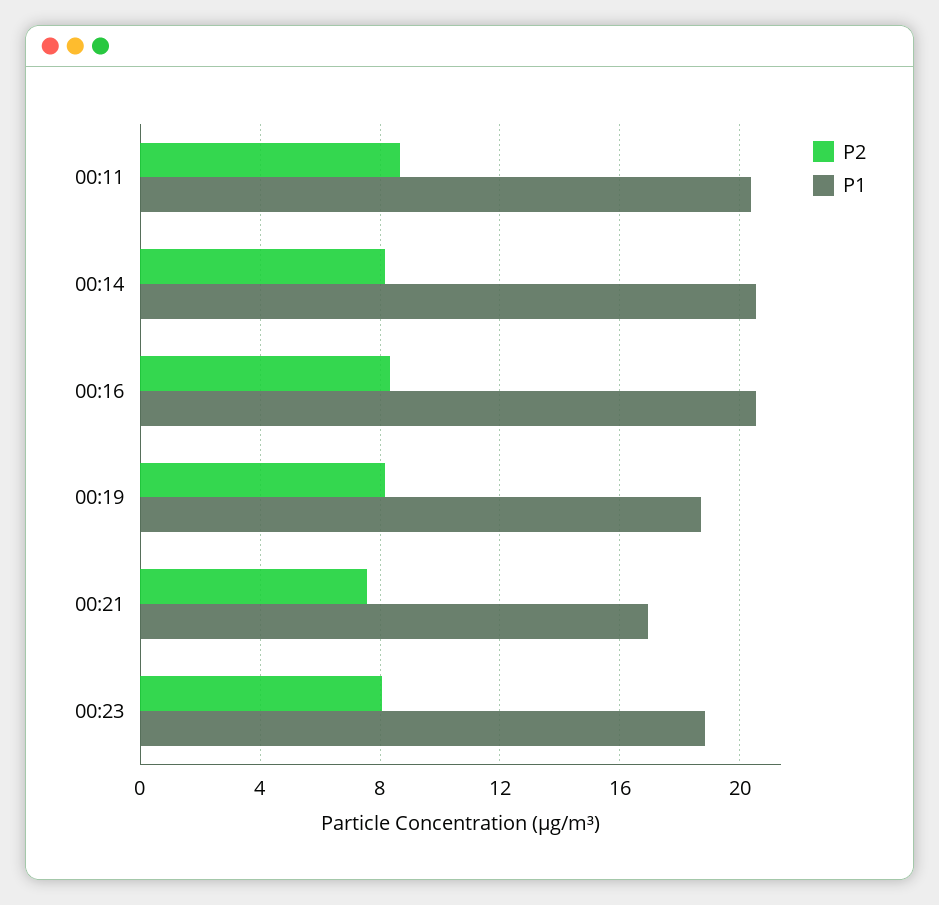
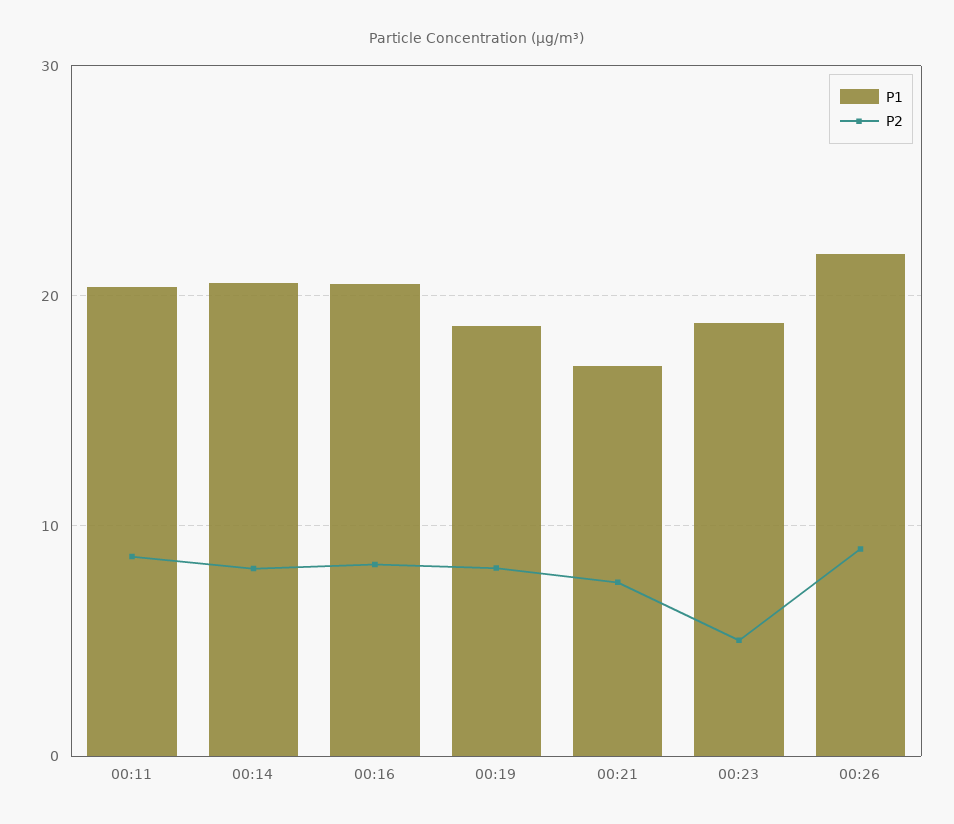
P2, 00:23: 8 -> 5
P1, 00:26: none -> 22
P2, 00:26: none -> 9

